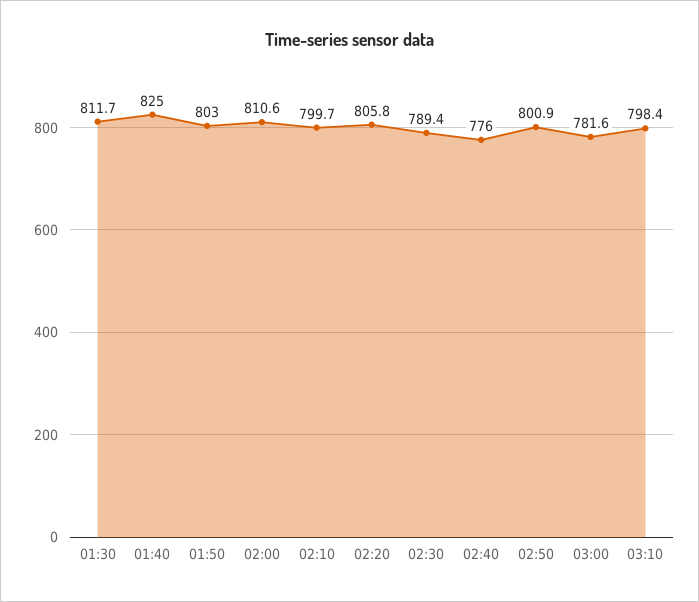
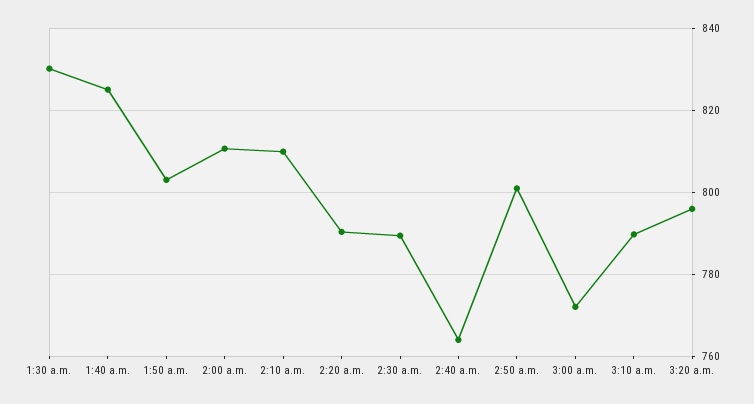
01:30: 811.7 -> 830
02:10: 799.7 -> 810
02:20: 805.8 -> 790
02:40: 776 -> 764
03:00: 781.6 -> 772
03:10: 798.4 -> 790
3:20 a.m.: none -> 796

